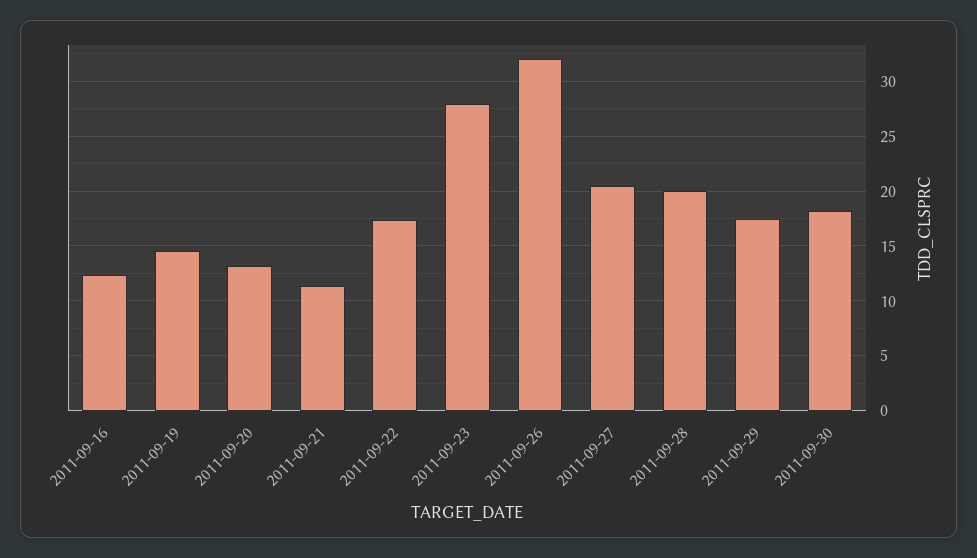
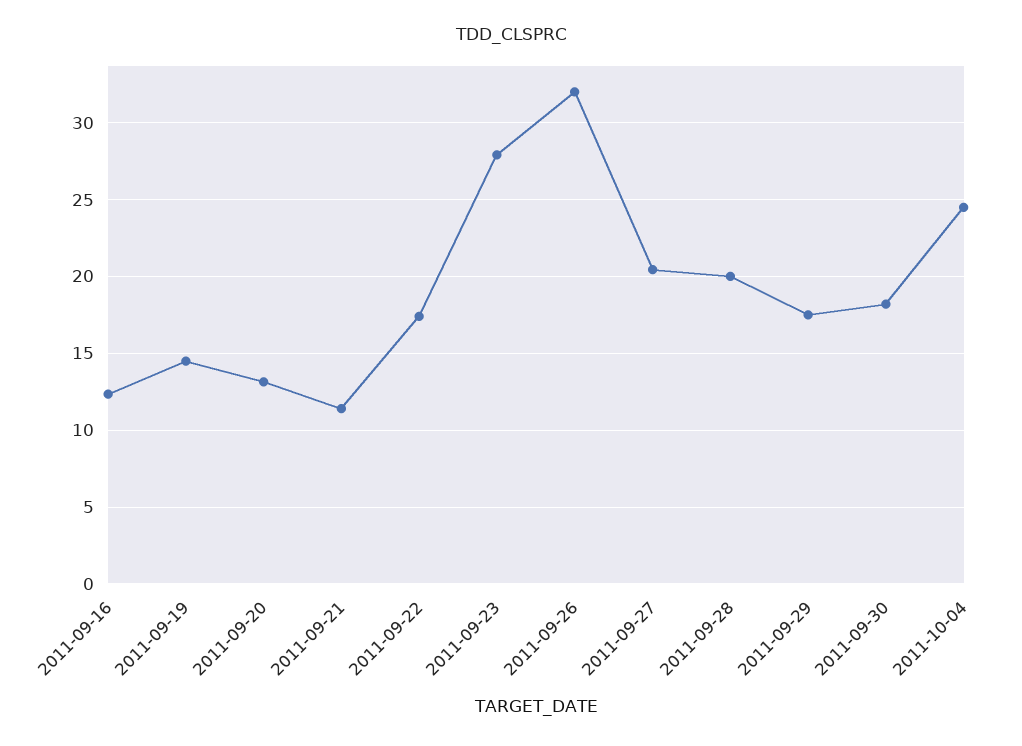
2011-10-04: none -> 24.5

